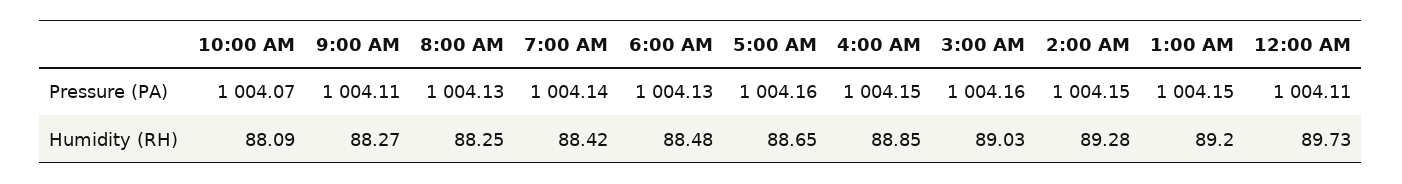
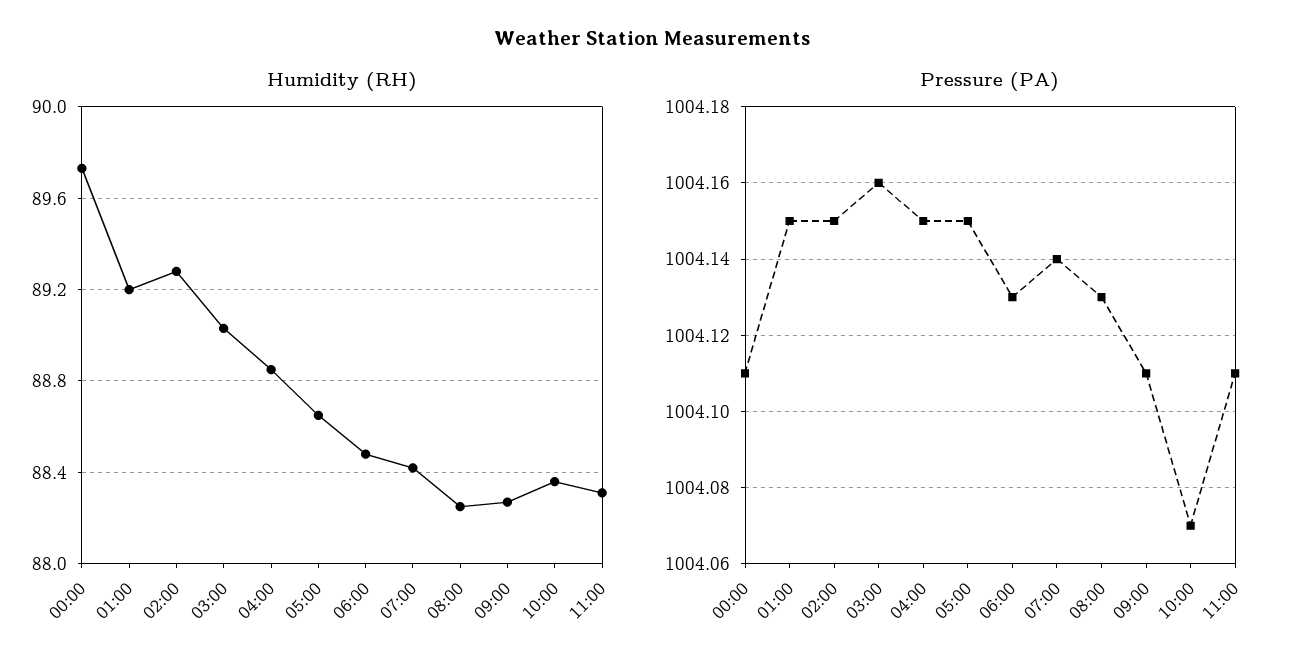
Pressure (PA), 5:00 AM: 1004.16 -> 1004.15
Humidity (RH), 10:00 AM: 88.09 -> 88.35
Humidity (RH), 11:00: none -> 88.3
Pressure (PA), 11:00: none -> 1004.11

